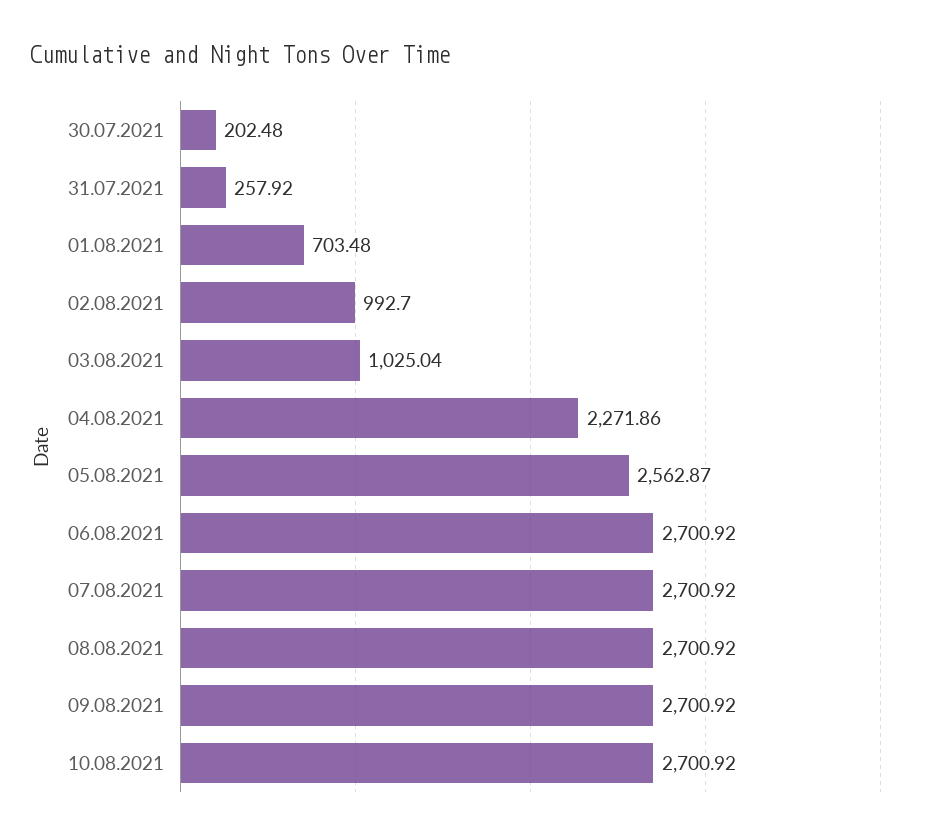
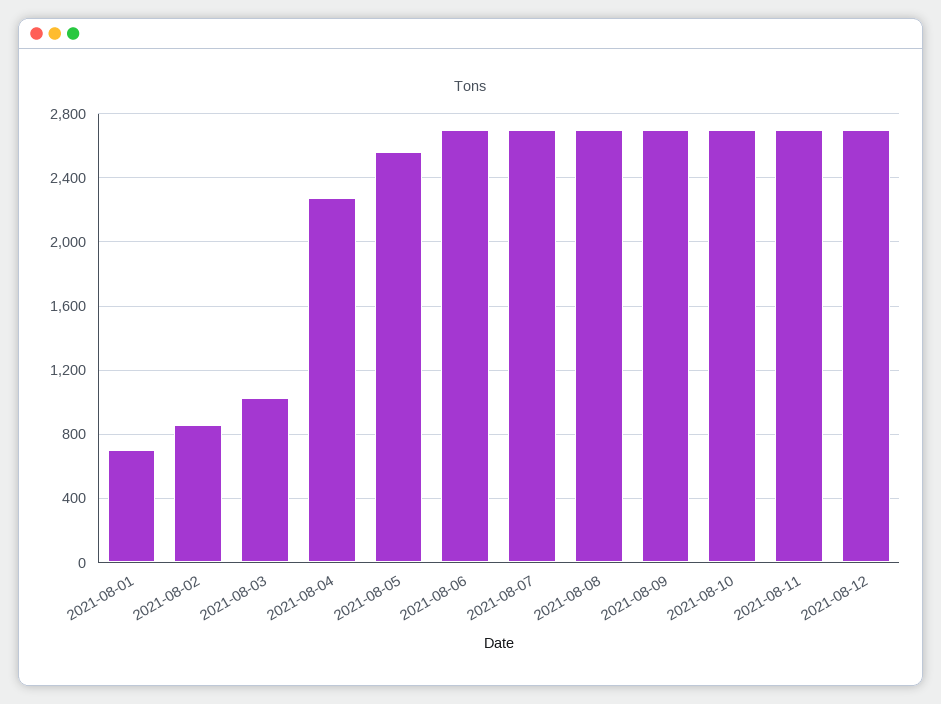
30.07.2021: 202.48 -> none
31.07.2021: 257.92 -> none
02.08.2021: 992.7 -> 850
2021-08-11: none -> 2700
2021-08-12: none -> 2700

